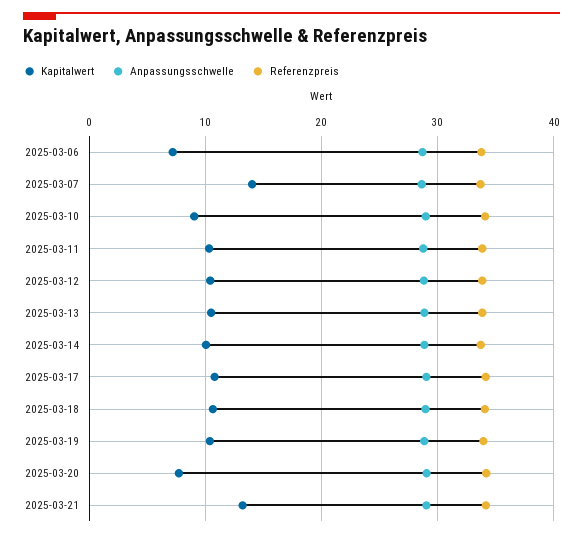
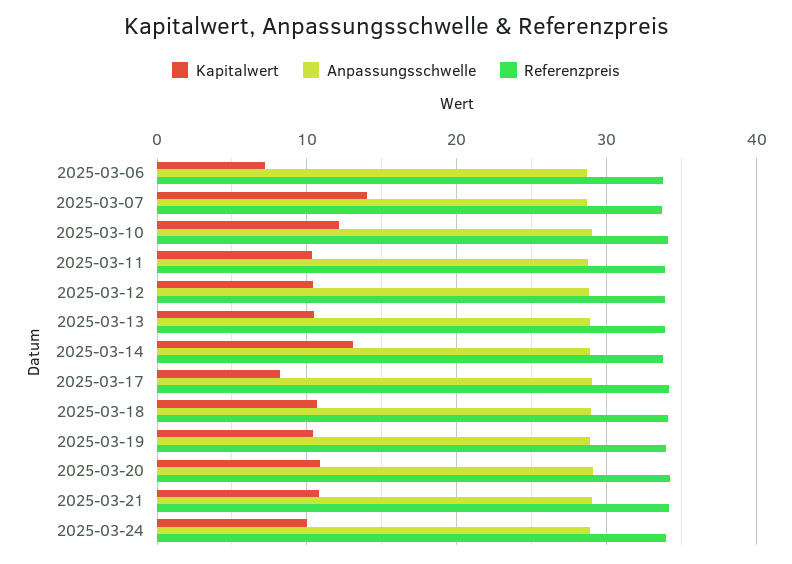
Kapitalwert, 2025-03-10: 9 -> 12
Kapitalwert, 2025-03-14: 10 -> 13
Kapitalwert, 2025-03-17: 11 -> 8
Kapitalwert, 2025-03-20: 8 -> 11
Kapitalwert, 2025-03-21: 13 -> 11
Kapitalwert, 2025-03-24: none -> 10
Anpassungsschwelle, 2025-03-24: none -> 29
Referenzpreis, 2025-03-24: none -> 34

